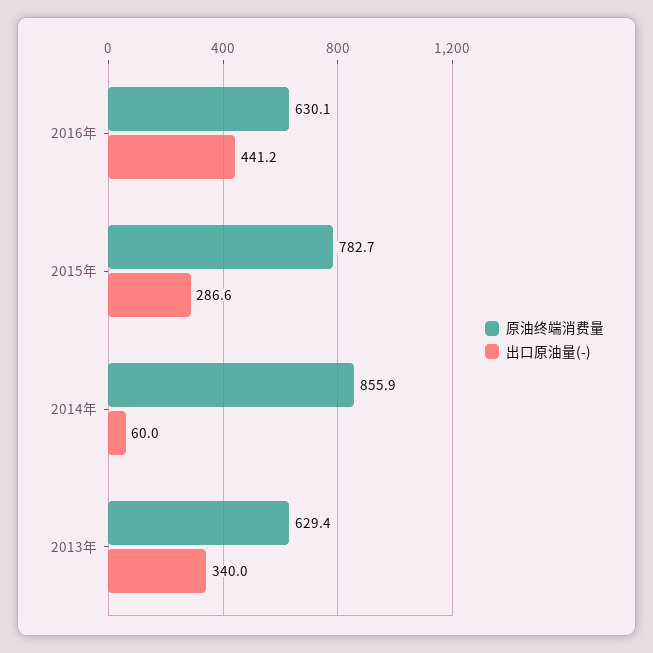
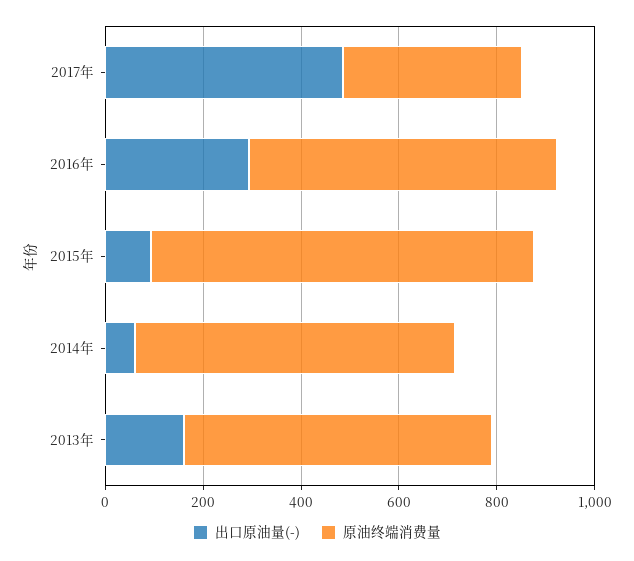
出口原油量(-), 2016年: 441.2 -> 300
出口原油量(-), 2015年: 286.6 -> 100
原油终端消费量, 2014年: 855.9 -> 650
出口原油量(-), 2013年: 340 -> 150
出口原油量(-), 2017年: none -> 500
原油终端消费量, 2017年: none -> 350

